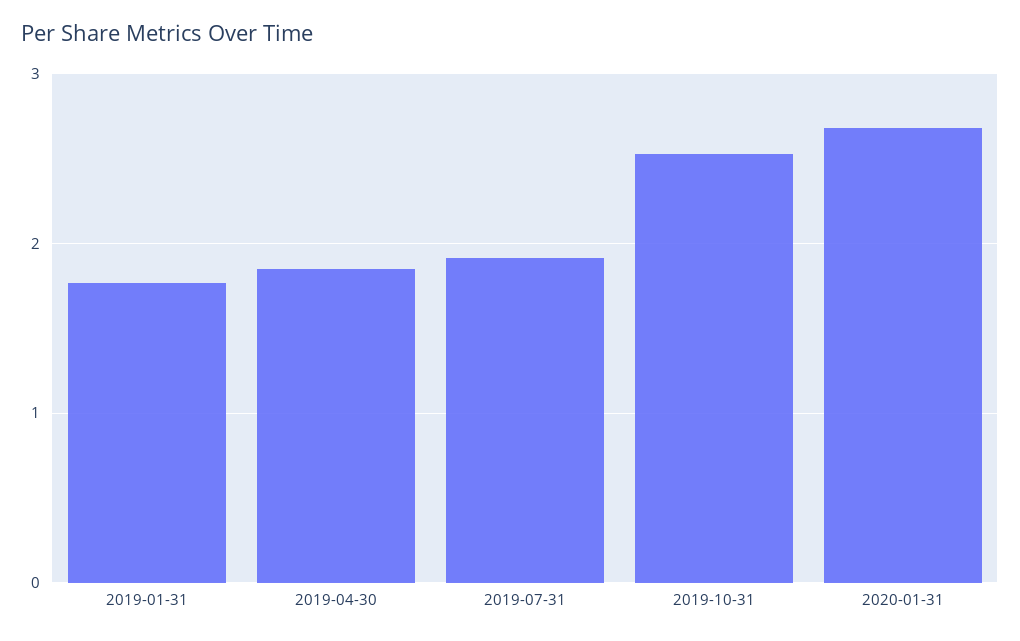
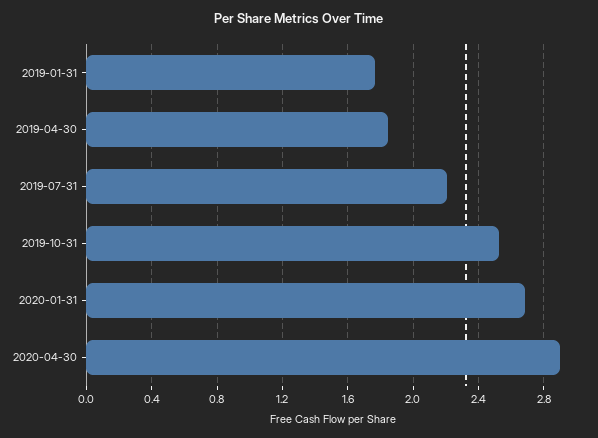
2019-07-31: 1.9 -> 2.2
2020-04-30: none -> 2.9

